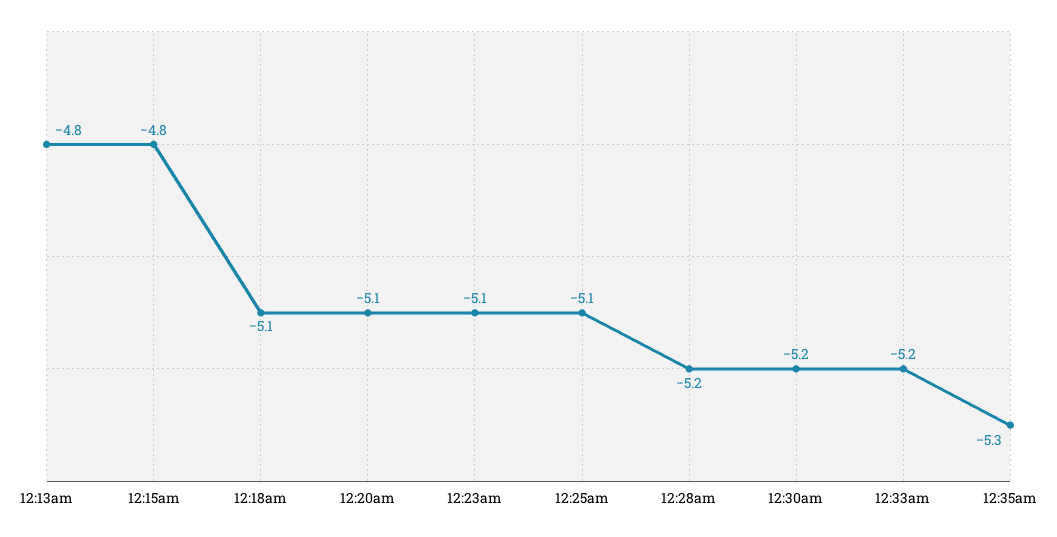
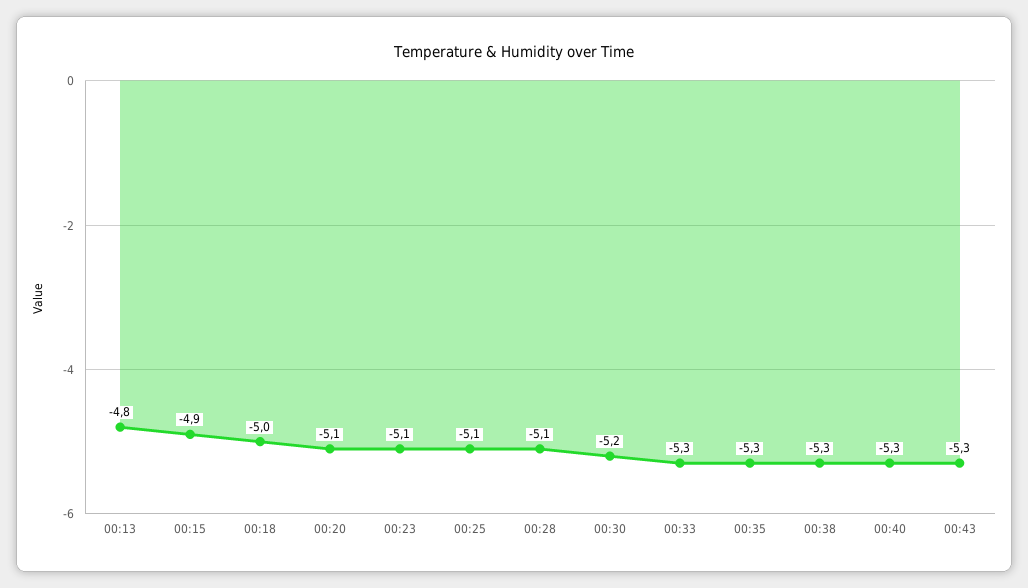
12:15am: -4.8 -> -4.9
12:18am: -5.1 -> -5
12:28am: -5.2 -> -5.1
12:33am: -5.2 -> -5.3
00:38: none -> -5.3
00:40: none -> -5.3
00:43: none -> -5.3

